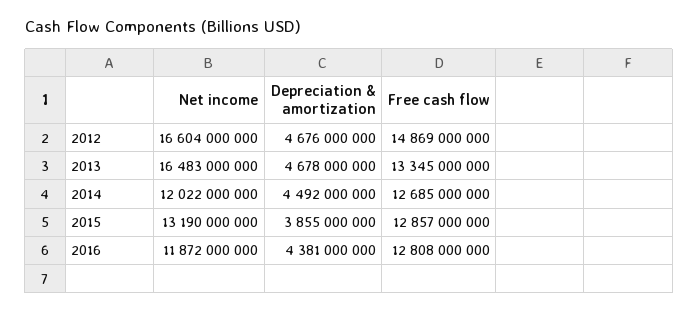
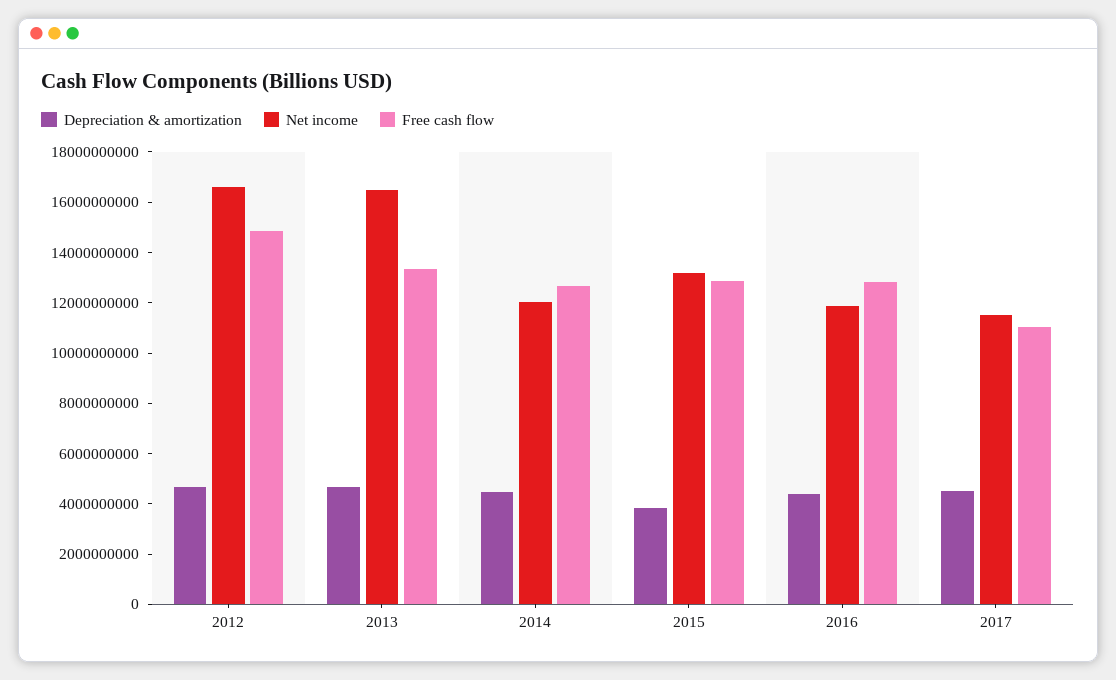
Depreciation & amortization, 2017: none -> 4500000000
Net income, 2017: none -> 11500000000
Free cash flow, 2017: none -> 11000000000

